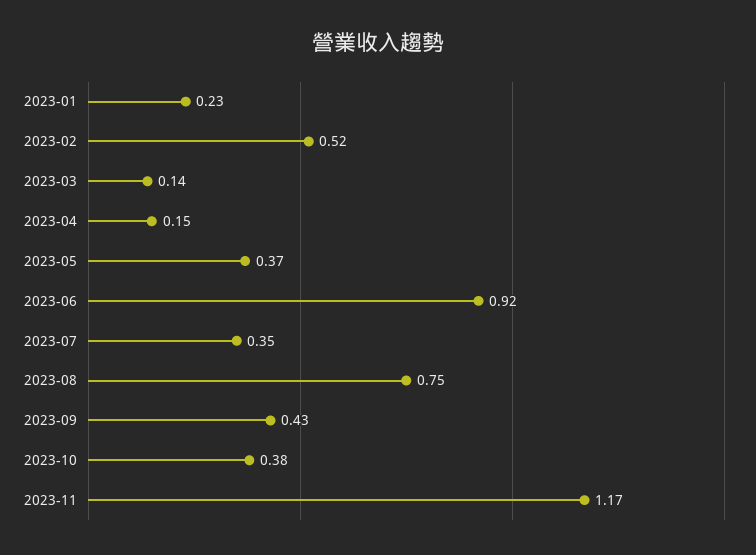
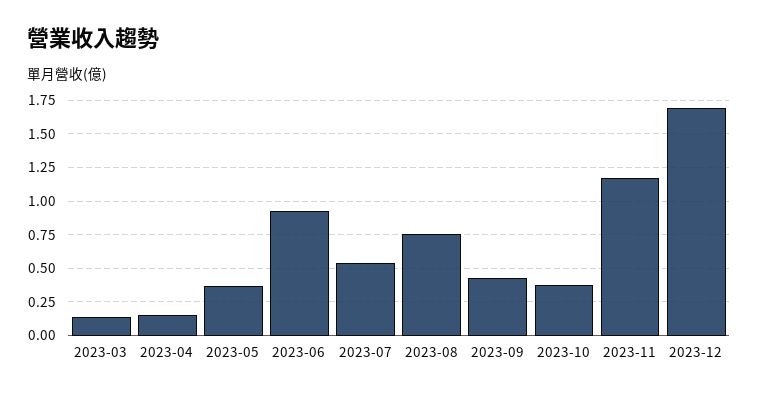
2023-01: 0.23 -> none
2023-02: 0.52 -> none
2023-07: 0.35 -> 0.55
2023-12: none -> 1.7

